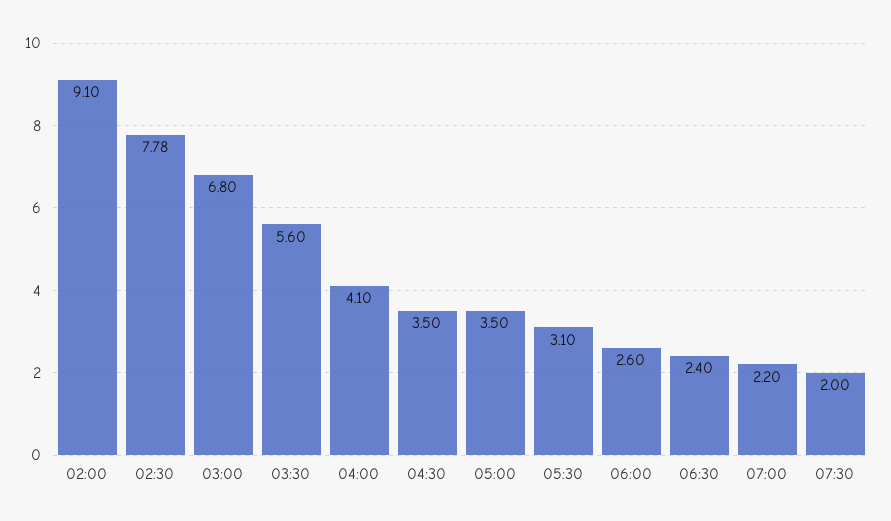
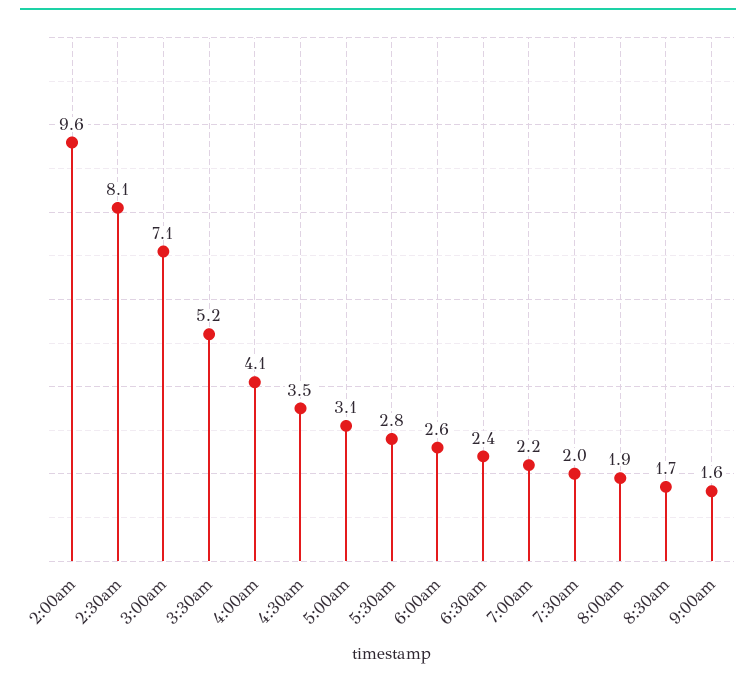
02:00: 9.1 -> 9.6
02:30: 7.78 -> 8.1
03:00: 6.8 -> 7.1
03:30: 5.6 -> 5.2
05:00: 3.5 -> 3.1
05:30: 3.1 -> 2.8
8:00am: none -> 1.9
8:30am: none -> 1.7
9:00am: none -> 1.6

